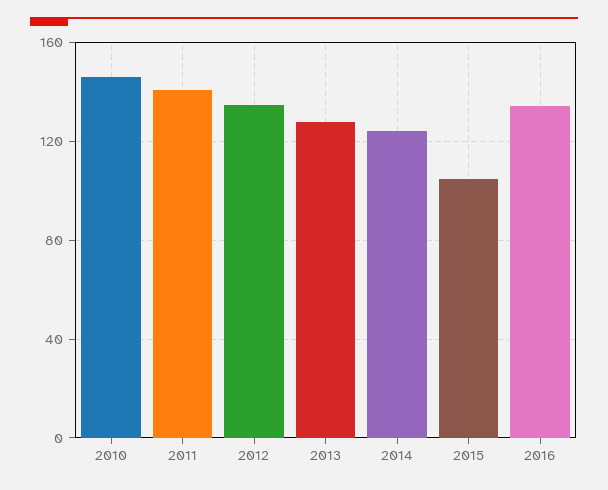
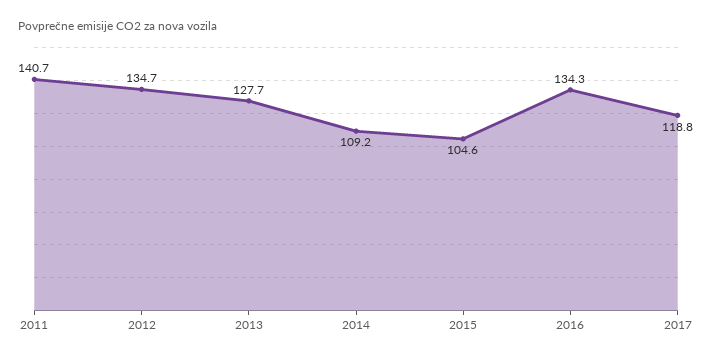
2010: 145 -> none
2014: 125 -> 109.2
2017: none -> 118.8

